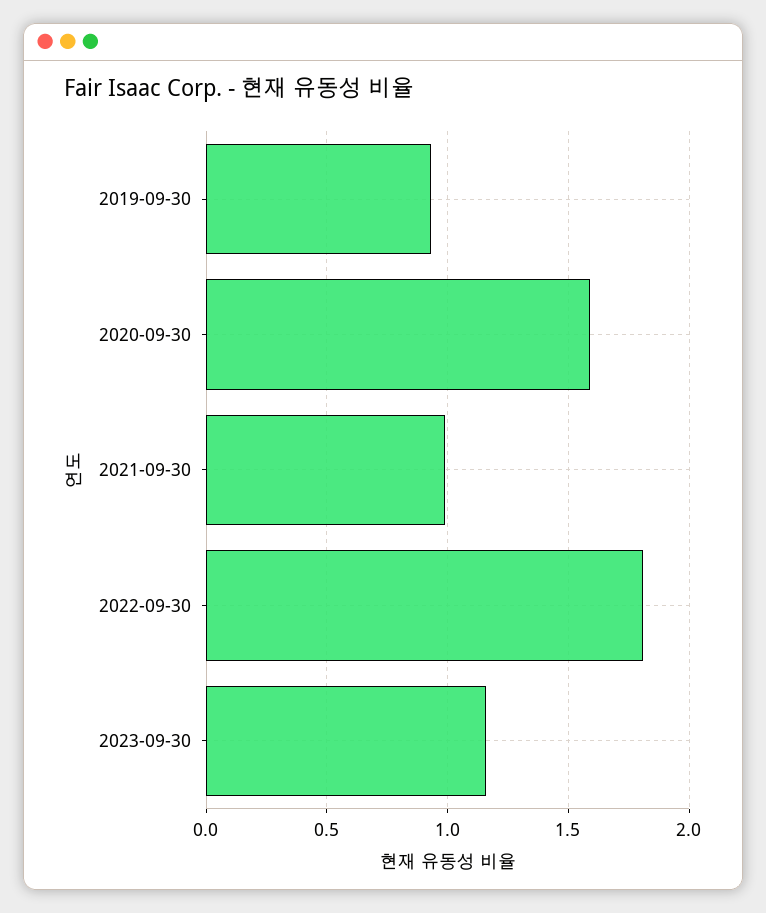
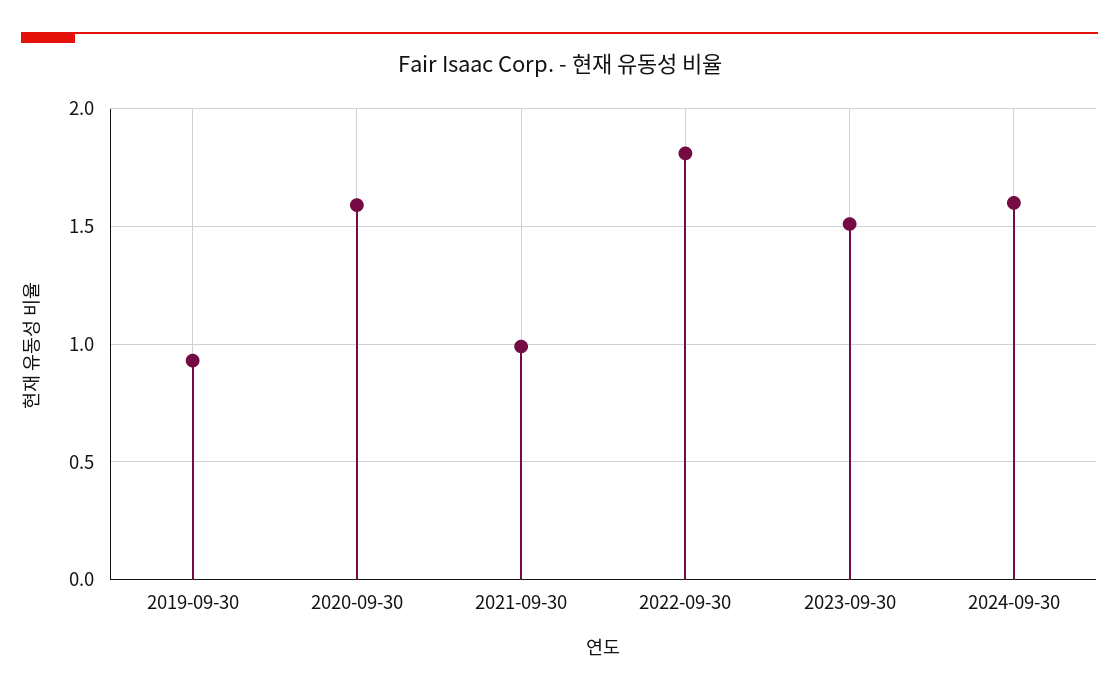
2023-09-30: 1.15 -> 1.5
2024-09-30: none -> 1.6

